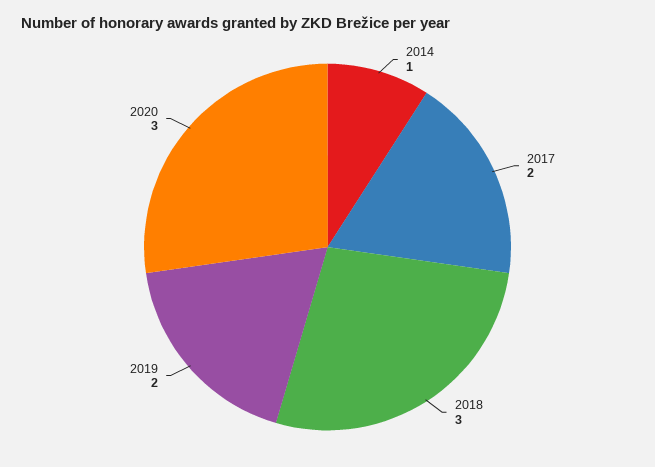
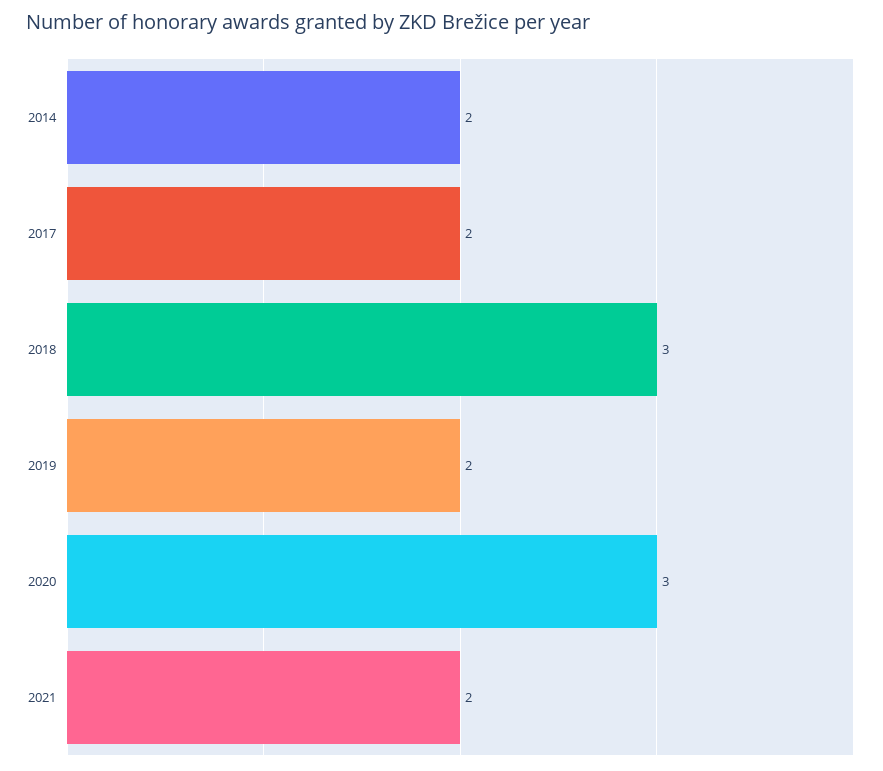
2014: 1 -> 2
2021: none -> 2

